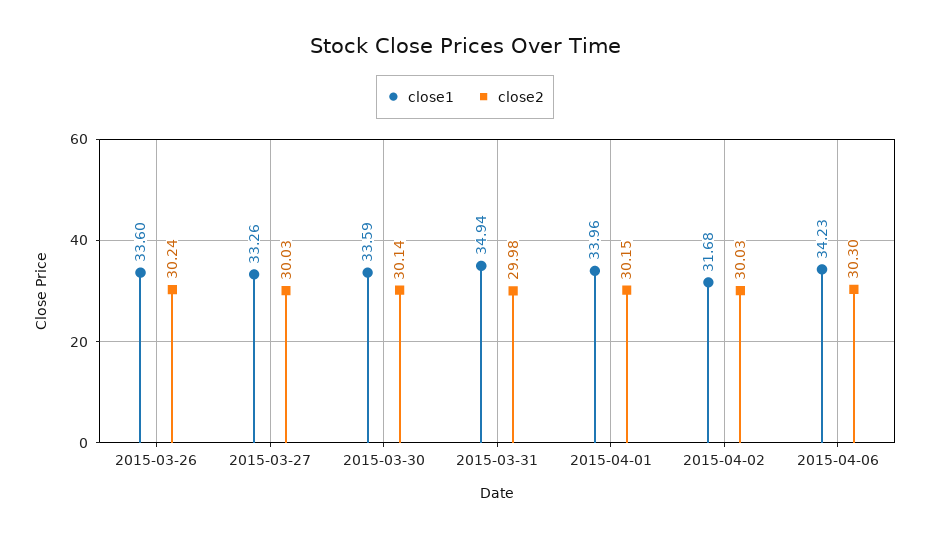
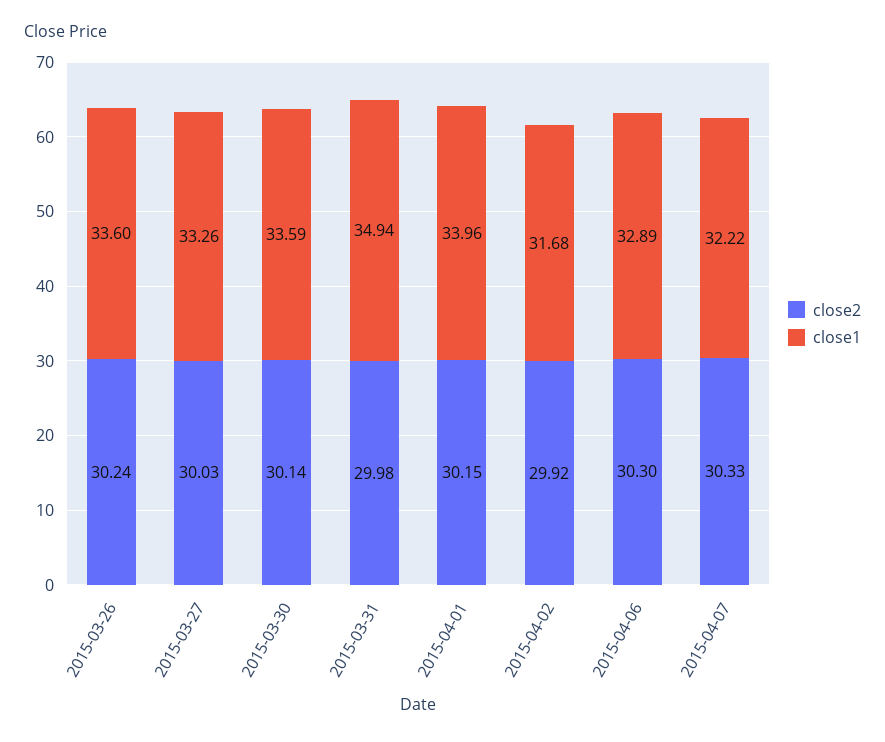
close2, 2015-04-02: 30.03 -> 29.92
close1, 2015-04-06: 34.23 -> 32.89
close2, 2015-04-07: none -> 30.33
close1, 2015-04-07: none -> 32.22

